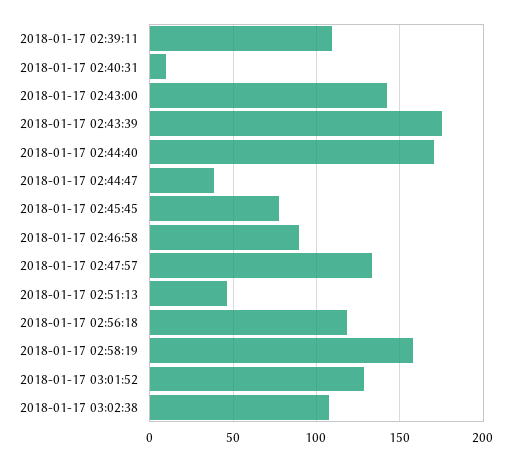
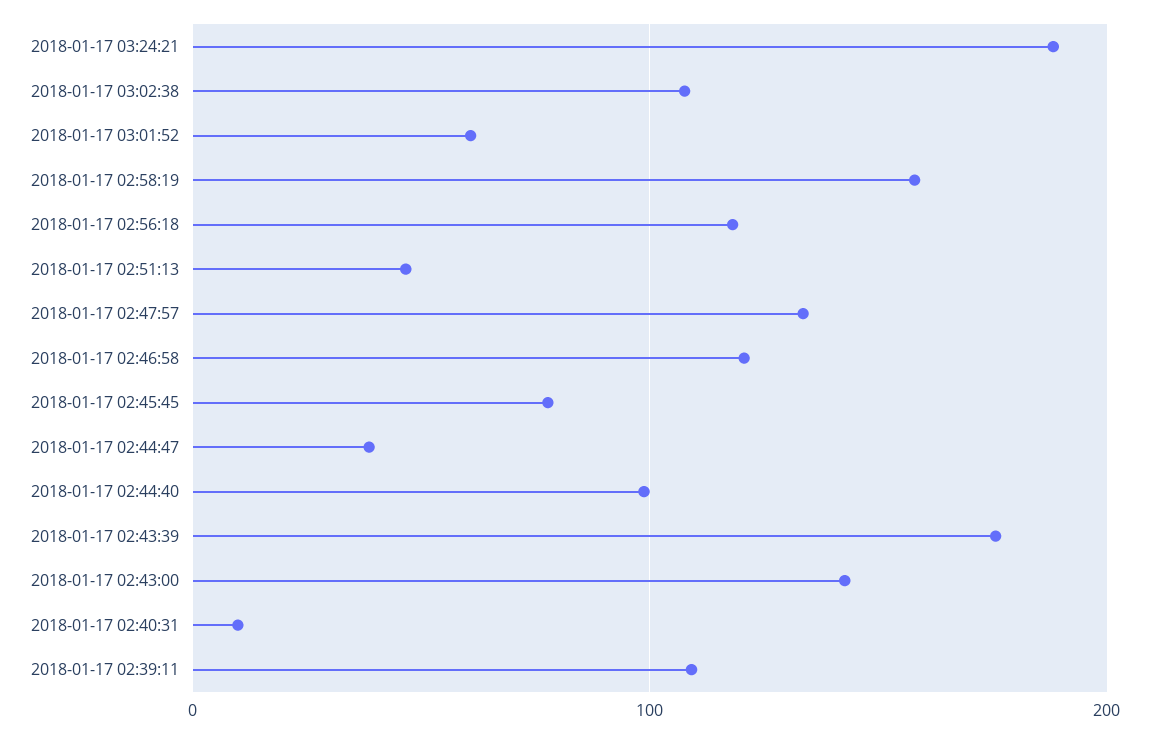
2018-01-17 02:44:40: 170 -> 100
2018-01-17 02:46:58: 90 -> 120
2018-01-17 03:01:52: 130 -> 60
2018-01-17 03:24:21: none -> 190

